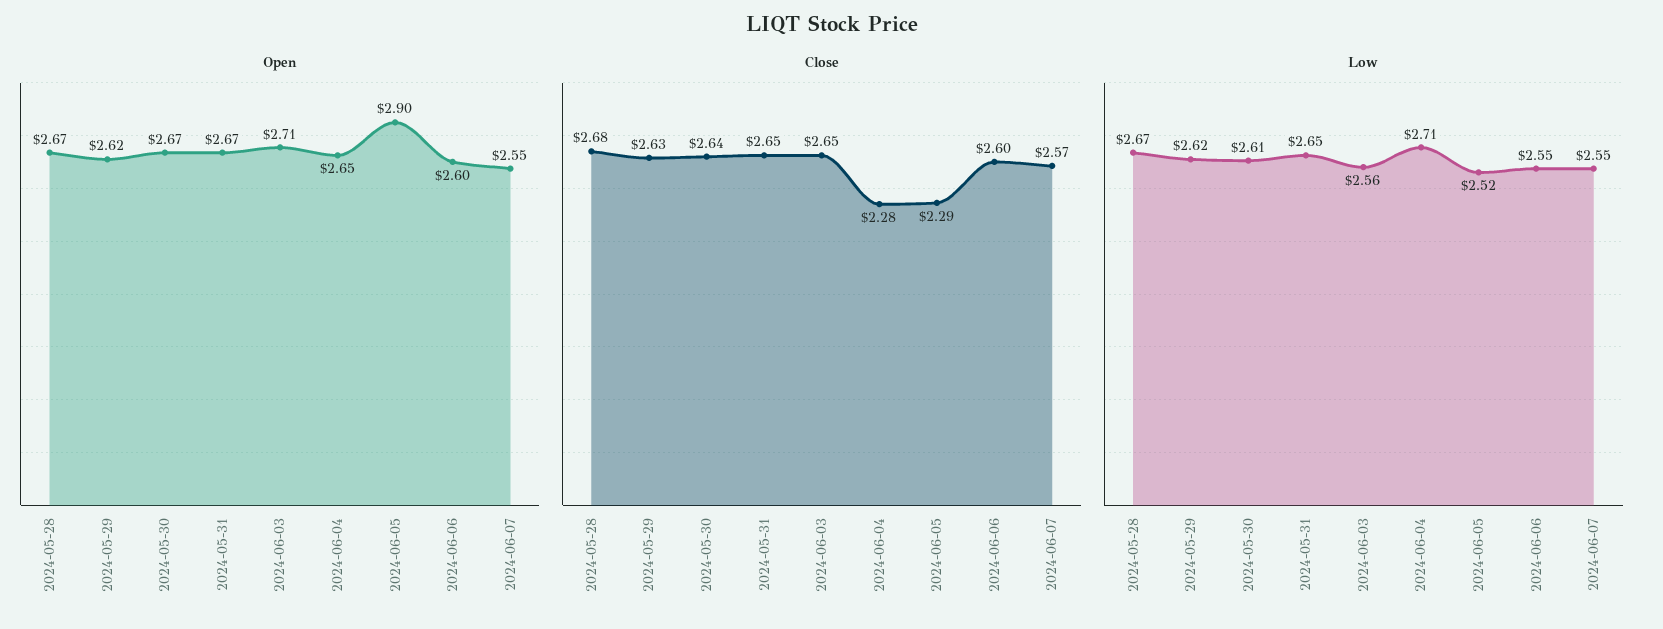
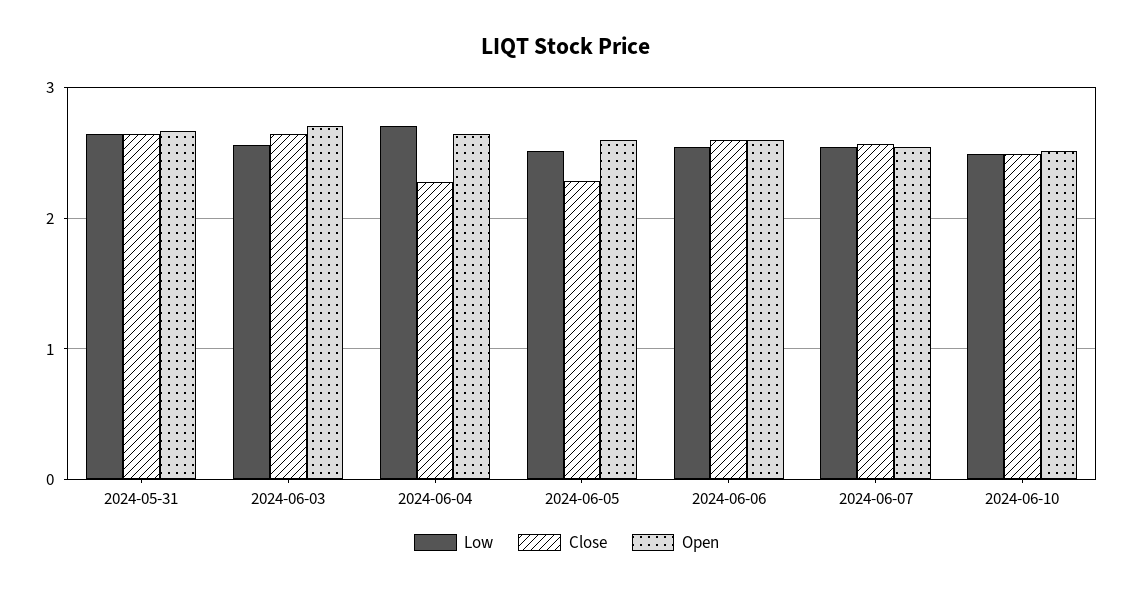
Open, 2024-05-28: 2.67 -> none
Open, 2024-05-29: 2.62 -> none
Open, 2024-05-30: 2.67 -> none
Open, 2024-06-05: 2.9 -> 2.6
Close, 2024-05-28: 2.68 -> none
Close, 2024-05-29: 2.63 -> none
Close, 2024-05-30: 2.64 -> none
Low, 2024-05-28: 2.67 -> none
Low, 2024-05-29: 2.62 -> none
Low, 2024-05-30: 2.61 -> none
Low, 2024-06-10: none -> 2.5
Close, 2024-06-10: none -> 2.5
Open, 2024-06-10: none -> 2.5

